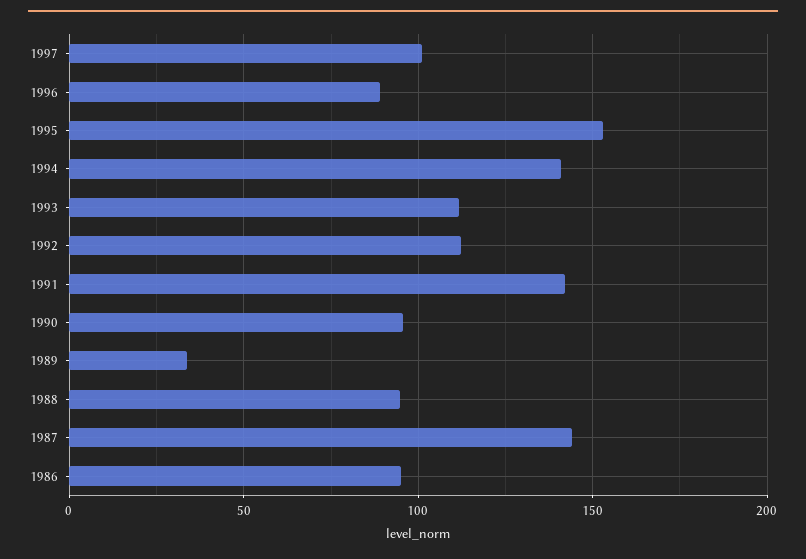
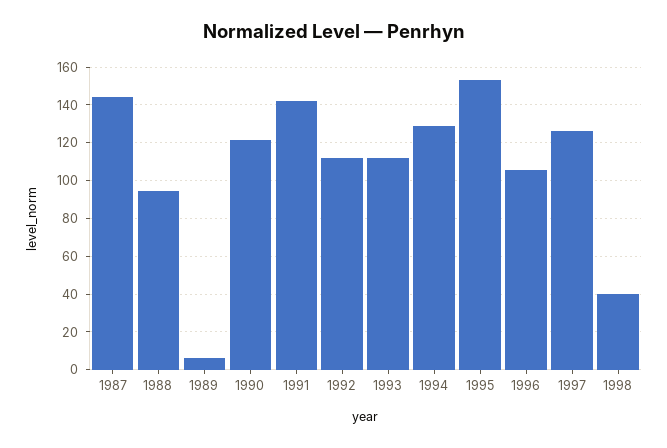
1997: 100 -> 125
1996: 90 -> 105
1994: 140 -> 130
1990: 95 -> 120
1989: 35 -> 5
1986: 95 -> none
1998: none -> 40

